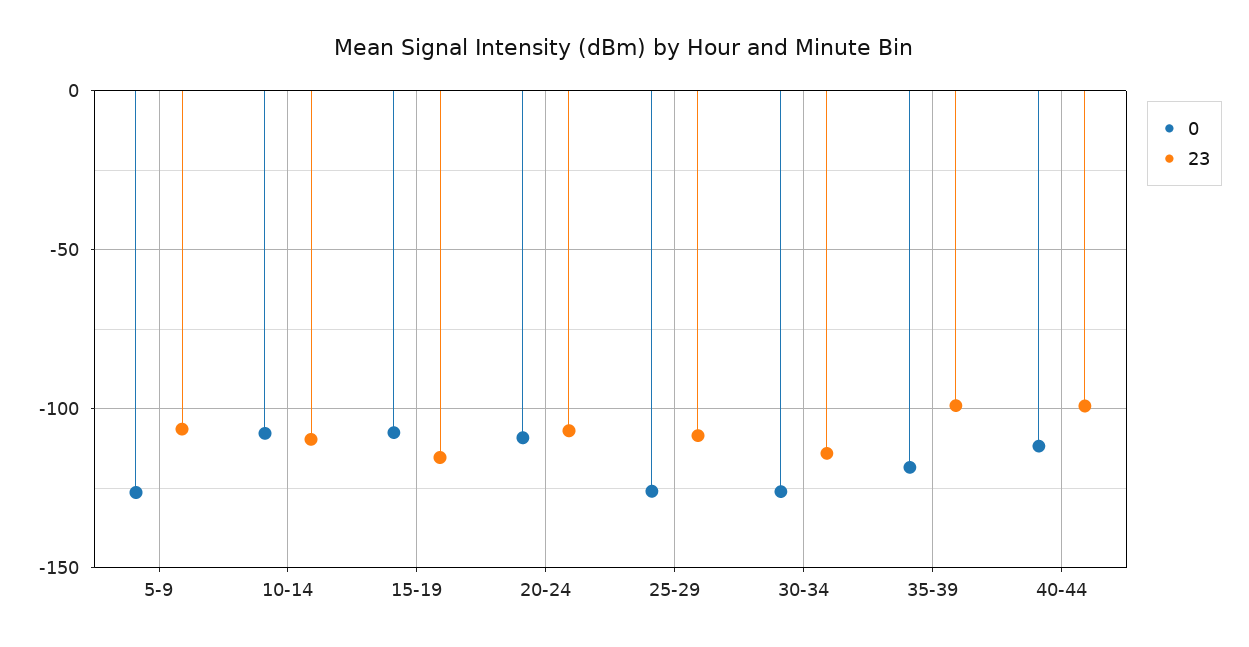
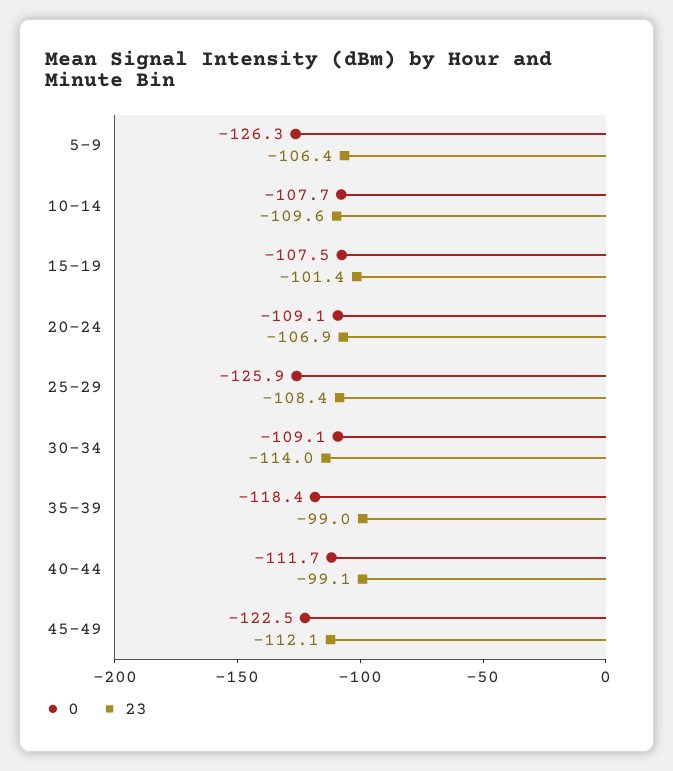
23, 15-19: -115 -> -101.4
0, 30-34: -125 -> -109.1
0, 45-49: none -> -122.5
23, 45-49: none -> -112.1

